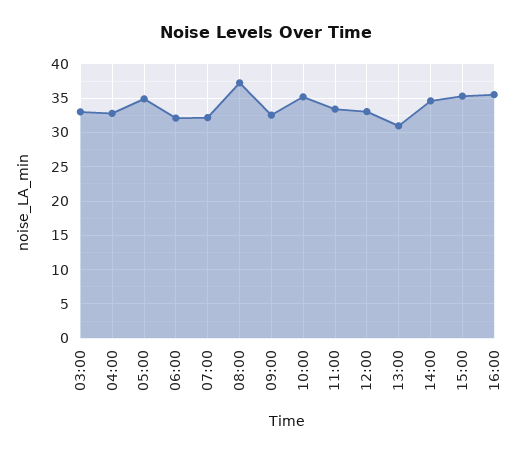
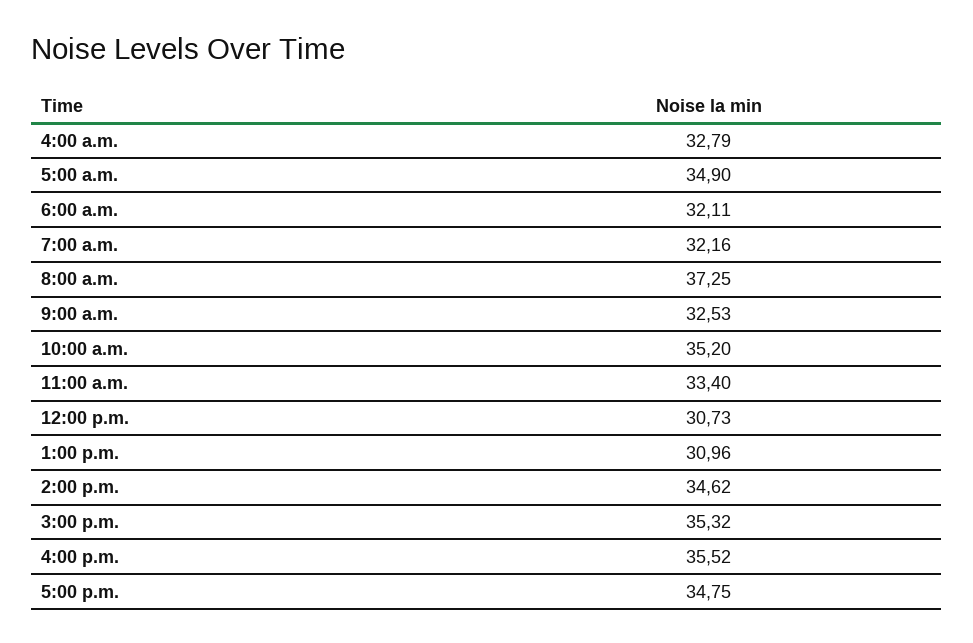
03:00: 33 -> none
12:00: 33 -> 30.73
5:00 p.m.: none -> 34.75

